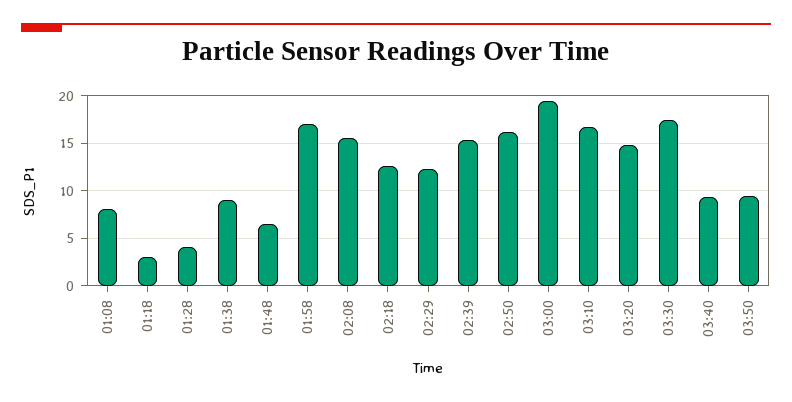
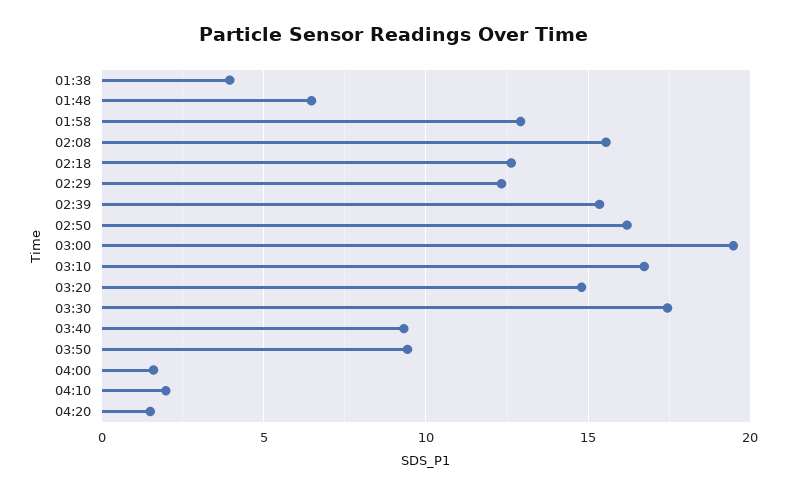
01:08: 8 -> none
01:18: 3 -> none
01:28: 4 -> none
01:38: 9 -> 4
01:58: 17 -> 13
04:00: none -> 1.5
04:10: none -> 2
04:20: none -> 1.5

